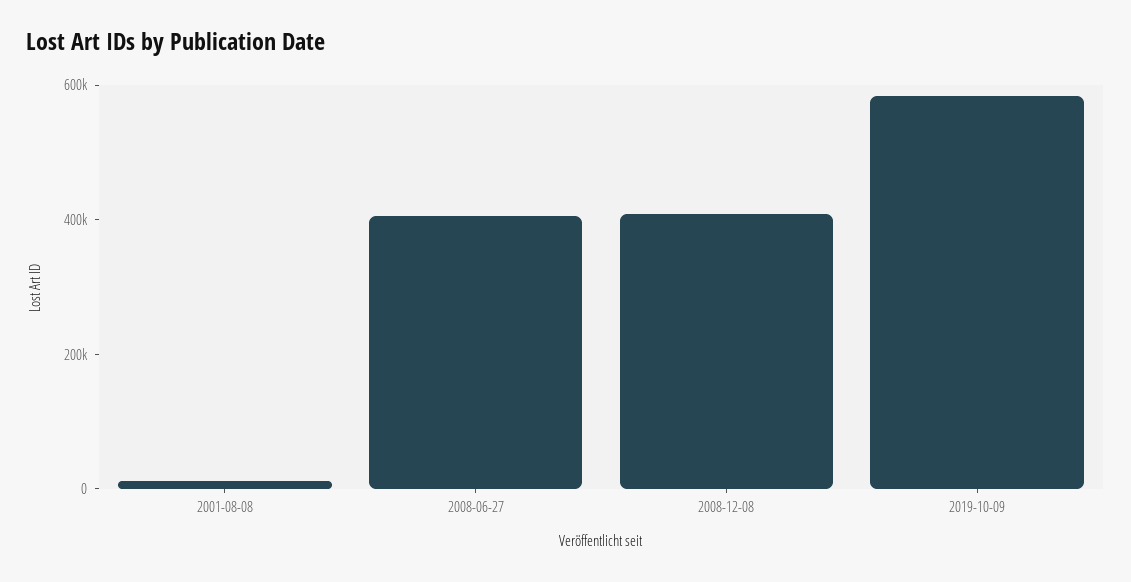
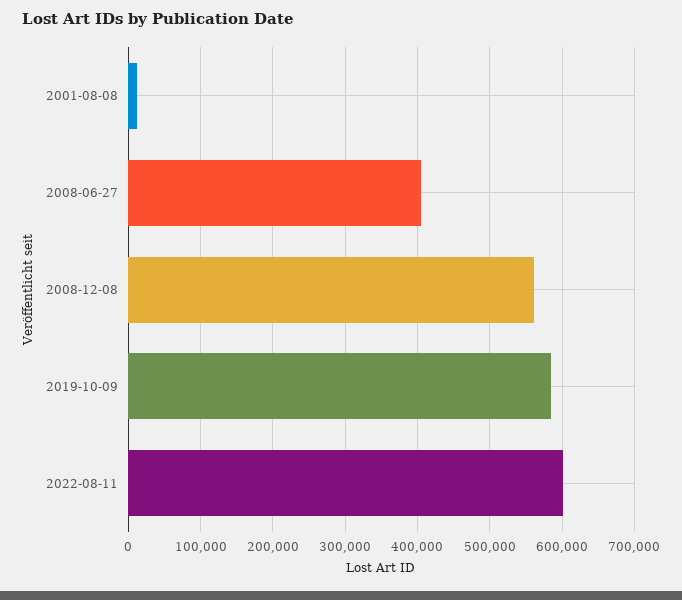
2008-12-08: 400000 -> 560000
2022-08-11: none -> 600000

